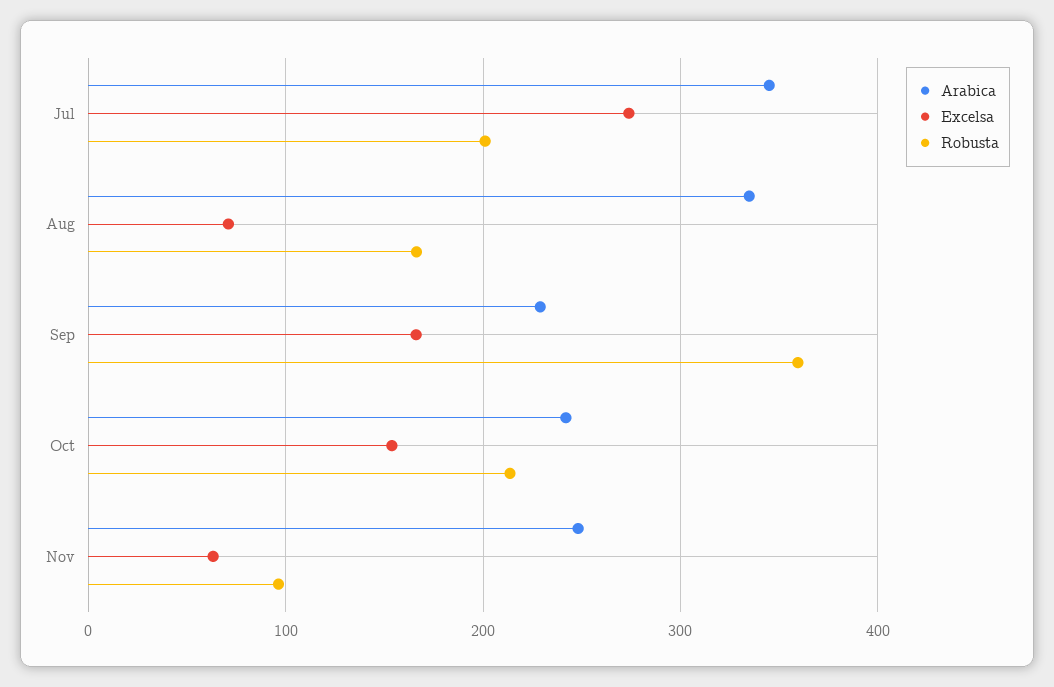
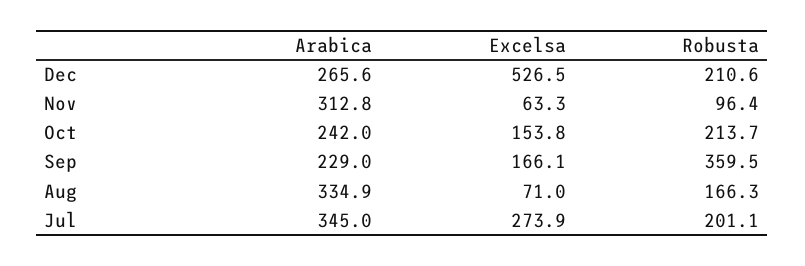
Arabica, Nov: 250 -> 312.8
Arabica, Dec: none -> 265.6
Excelsa, Dec: none -> 526.5
Robusta, Dec: none -> 210.6

